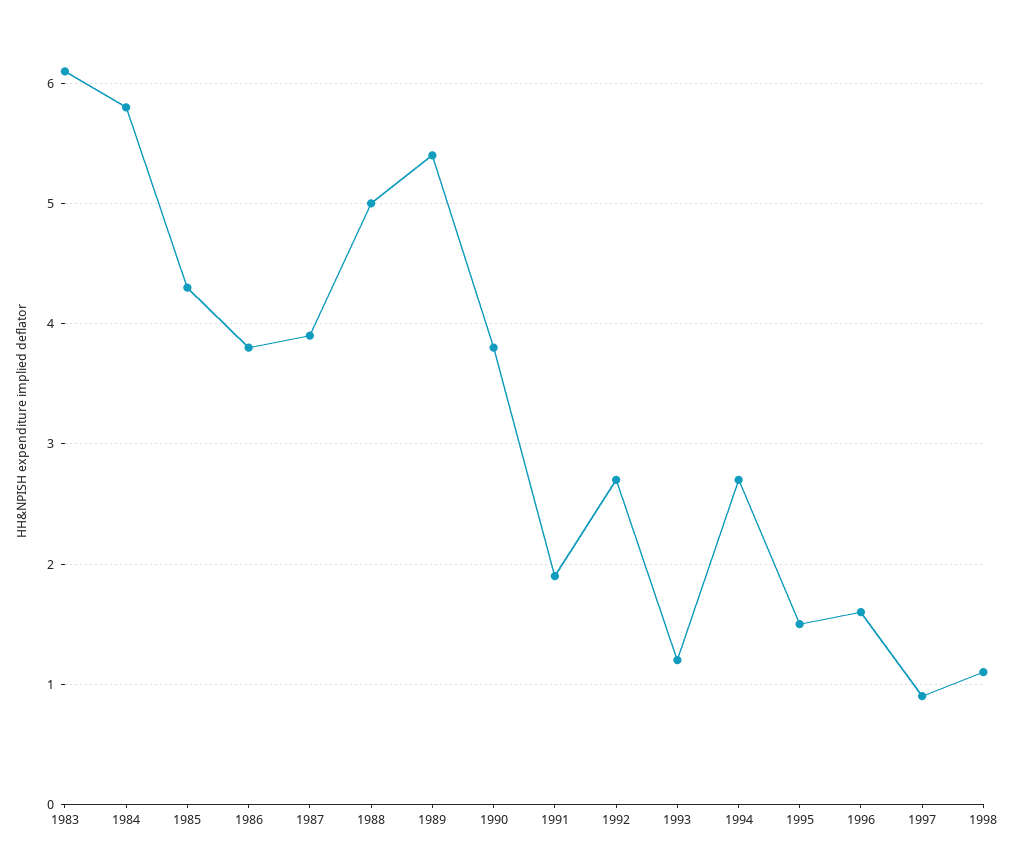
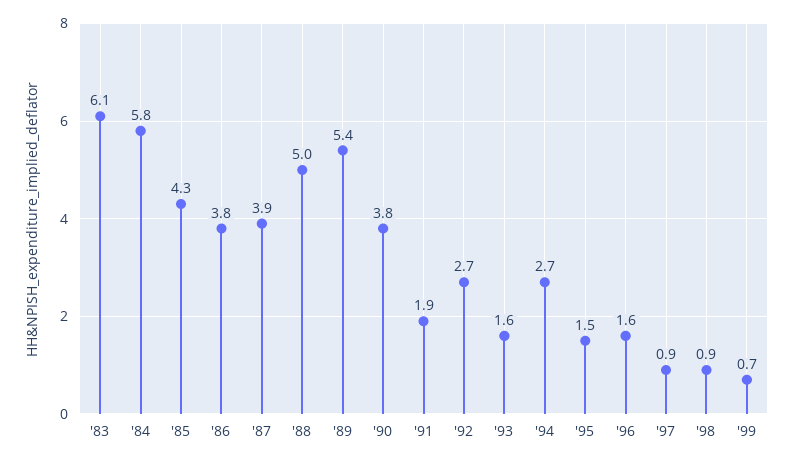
1993: 1.2 -> 1.6
1998: 1.1 -> 0.9
'99: none -> 0.7

